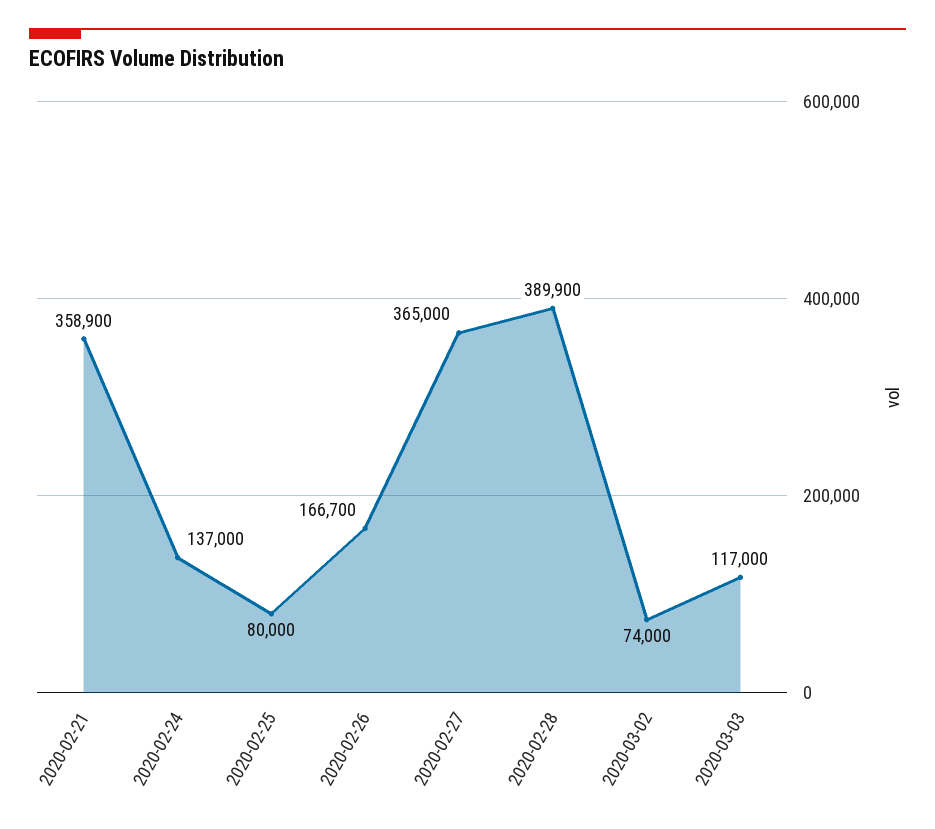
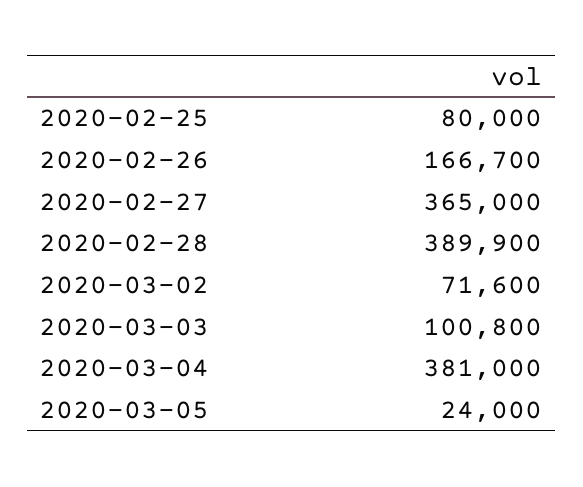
2020-02-21: 358900 -> none
2020-02-24: 137000 -> none
2020-03-02: 74000 -> 71600
2020-03-03: 117000 -> 100800
2020-03-04: none -> 381000
2020-03-05: none -> 24000

